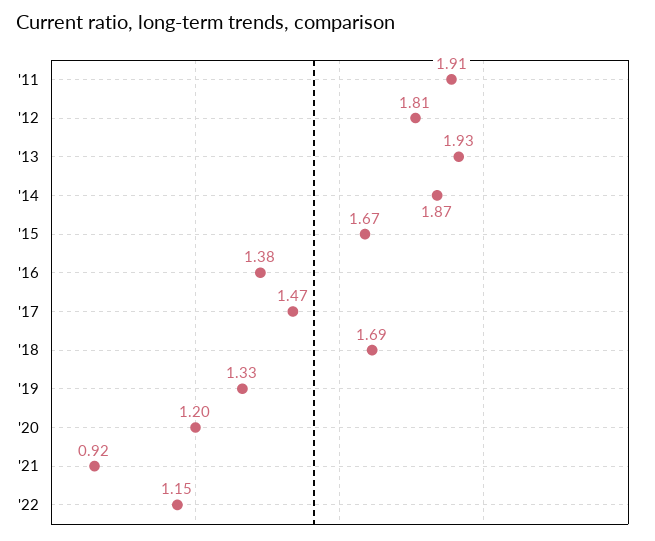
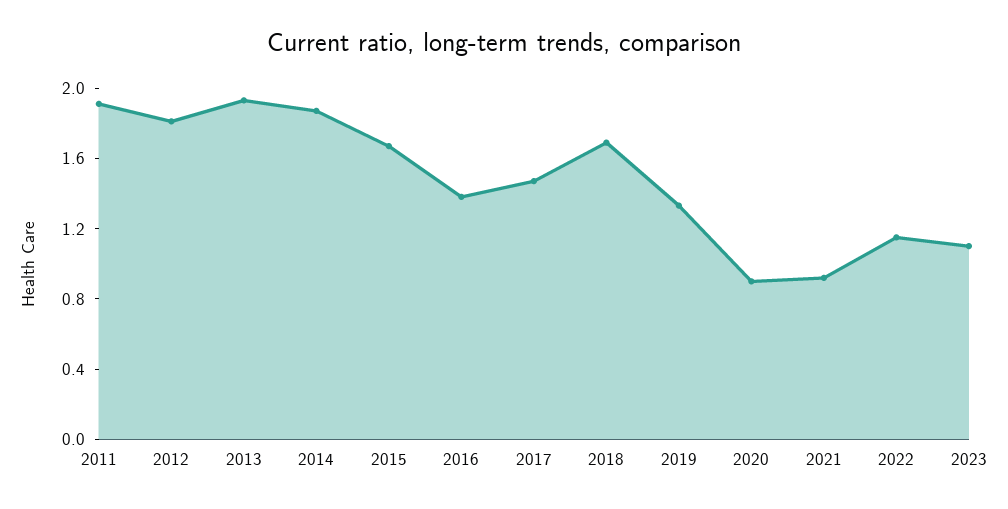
'20: 1.2 -> 0.9
2023: none -> 1.1

